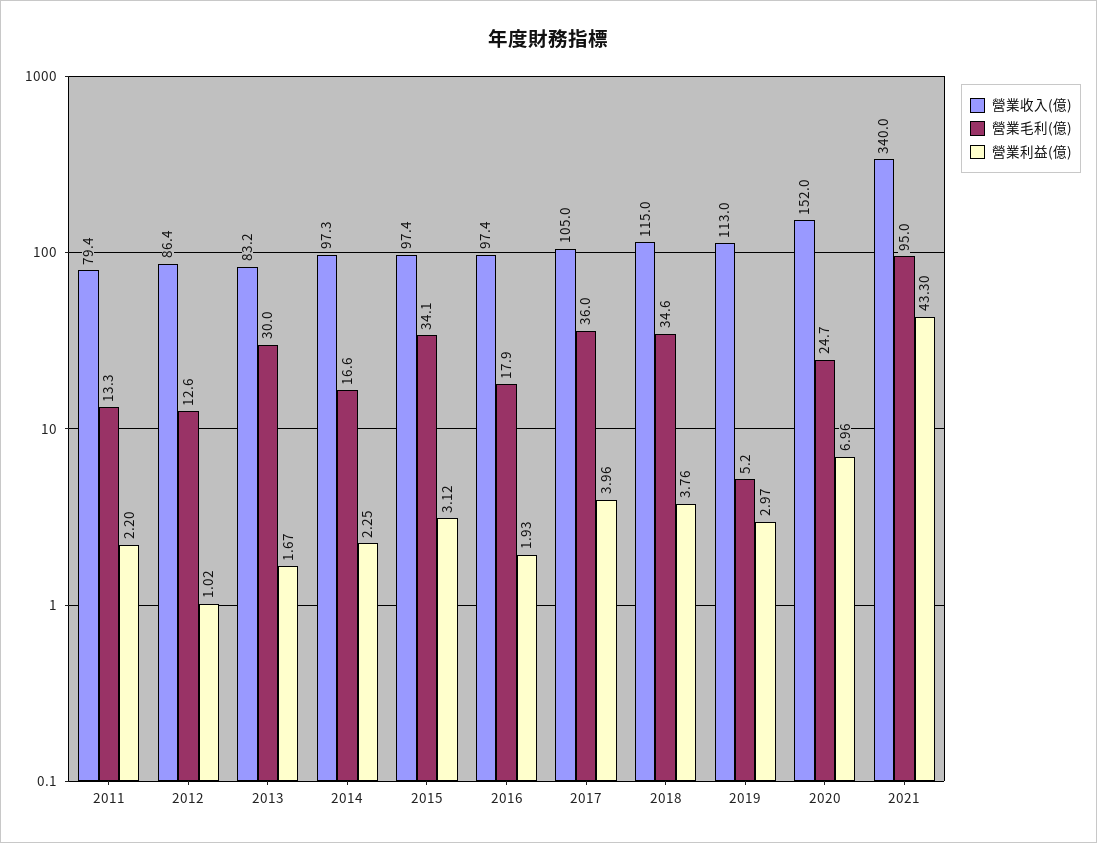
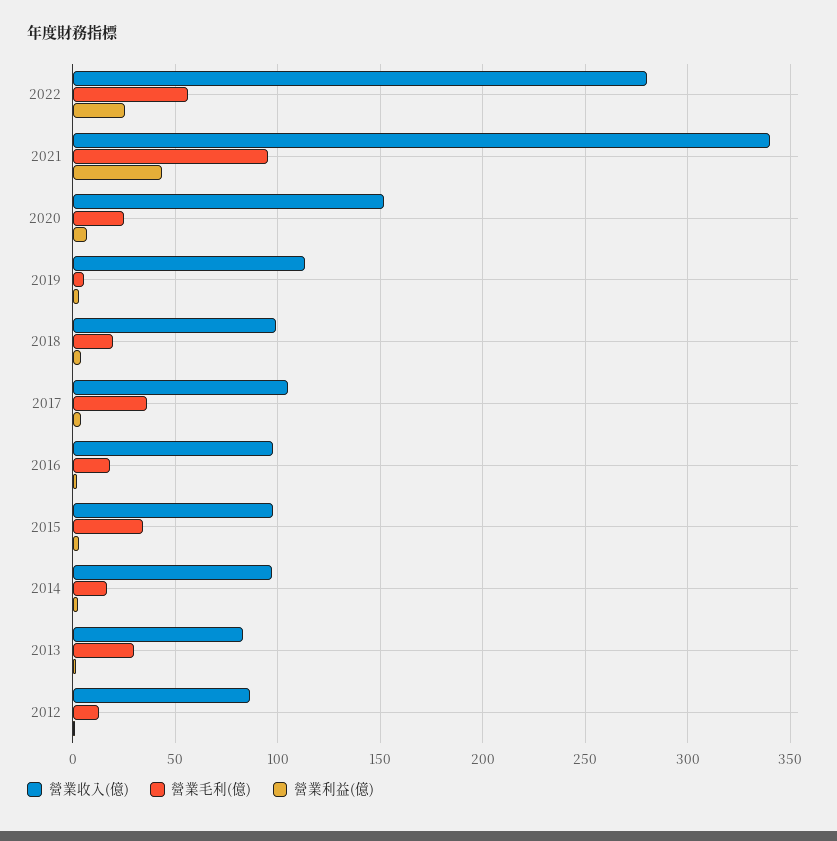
營業收入(億), 2011: 79.4 -> none
營業毛利(億), 2011: 13.3 -> none
營業利益(億), 2011: 2.2 -> none
營業收入(億), 2018: 115 -> 100
營業毛利(億), 2018: 34.6 -> 20
營業收入(億), 2022: none -> 280
營業毛利(億), 2022: none -> 55
營業利益(億), 2022: none -> 25

